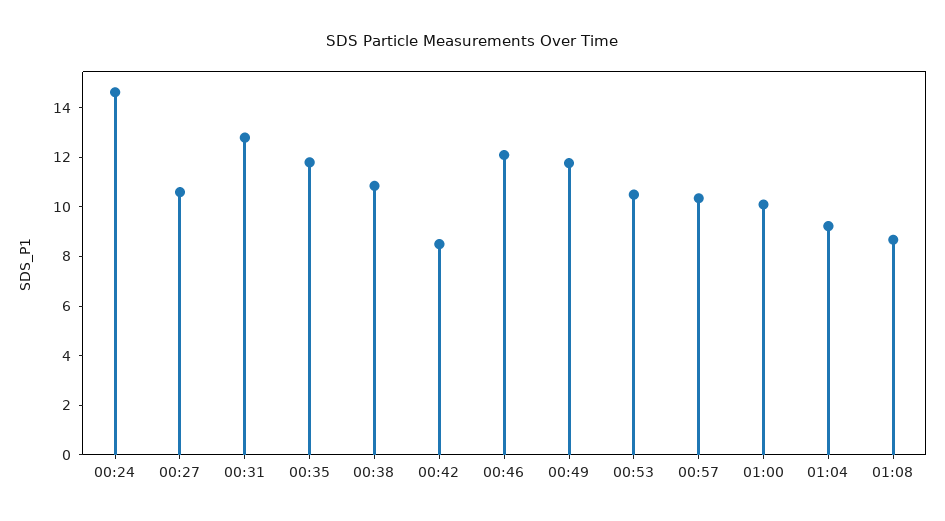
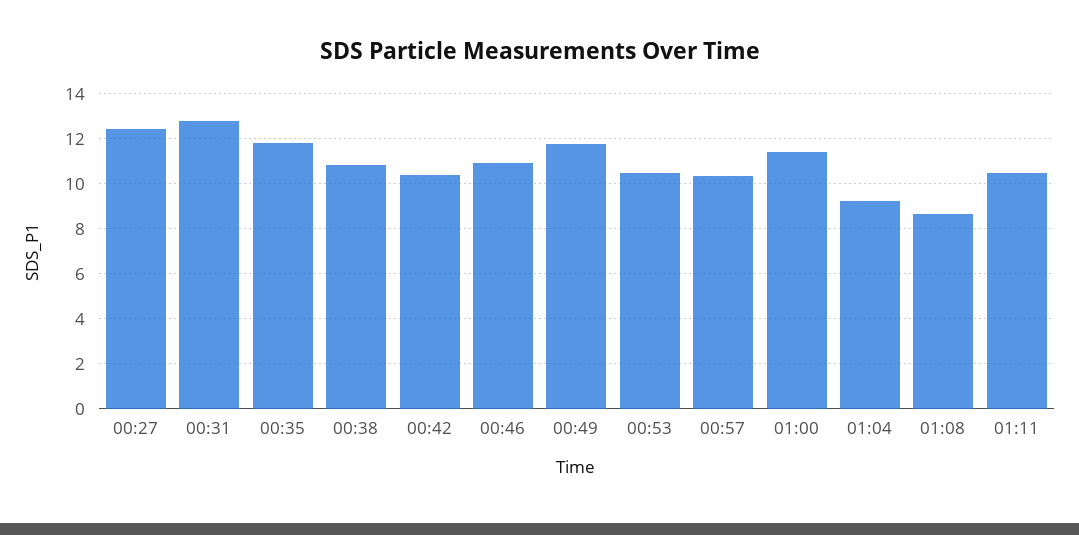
00:24: 14.5 -> none
00:27: 10.5 -> 12.5
00:42: 8.5 -> 10.5
00:46: 12 -> 11
01:00: 10 -> 11.5
01:11: none -> 10.5

